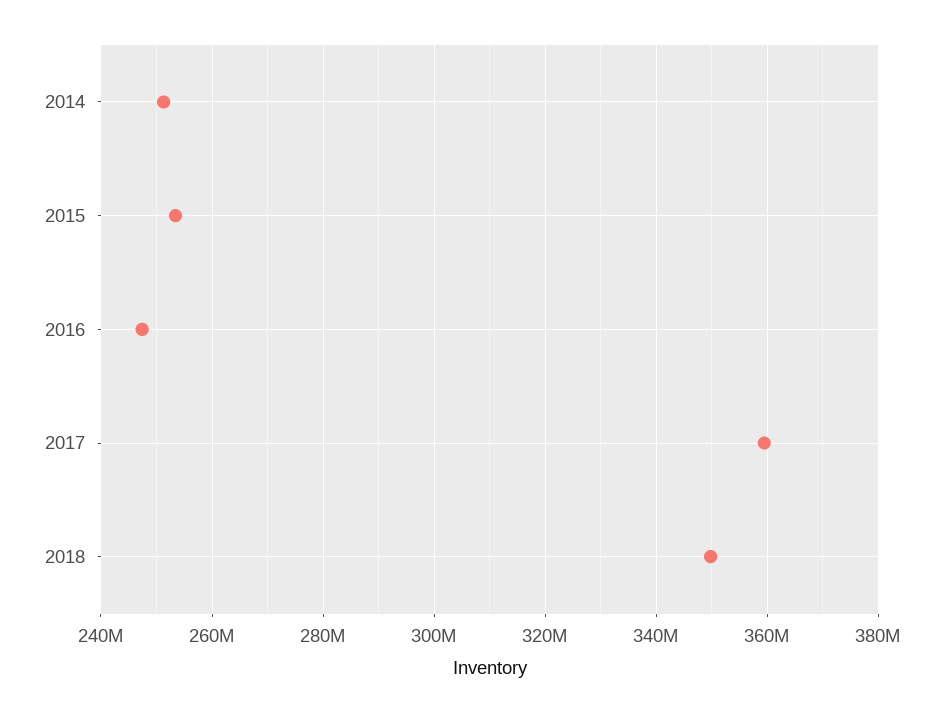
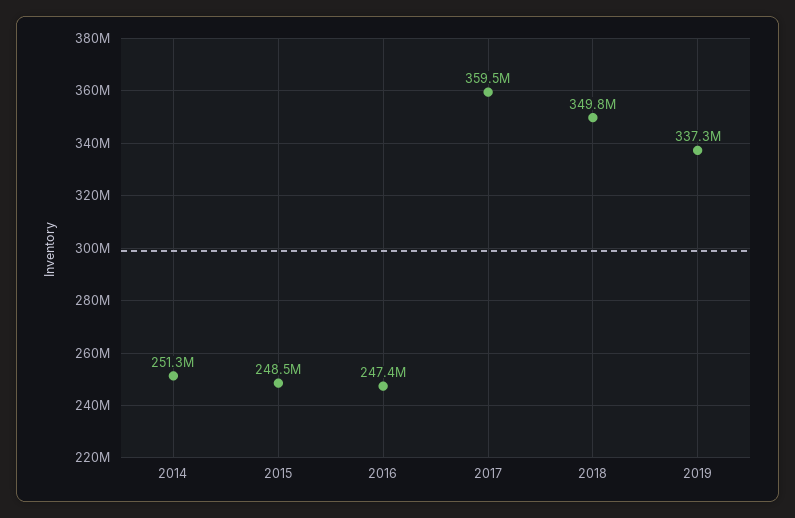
2015: 254000000 -> 248500000
2019: none -> 337300000

